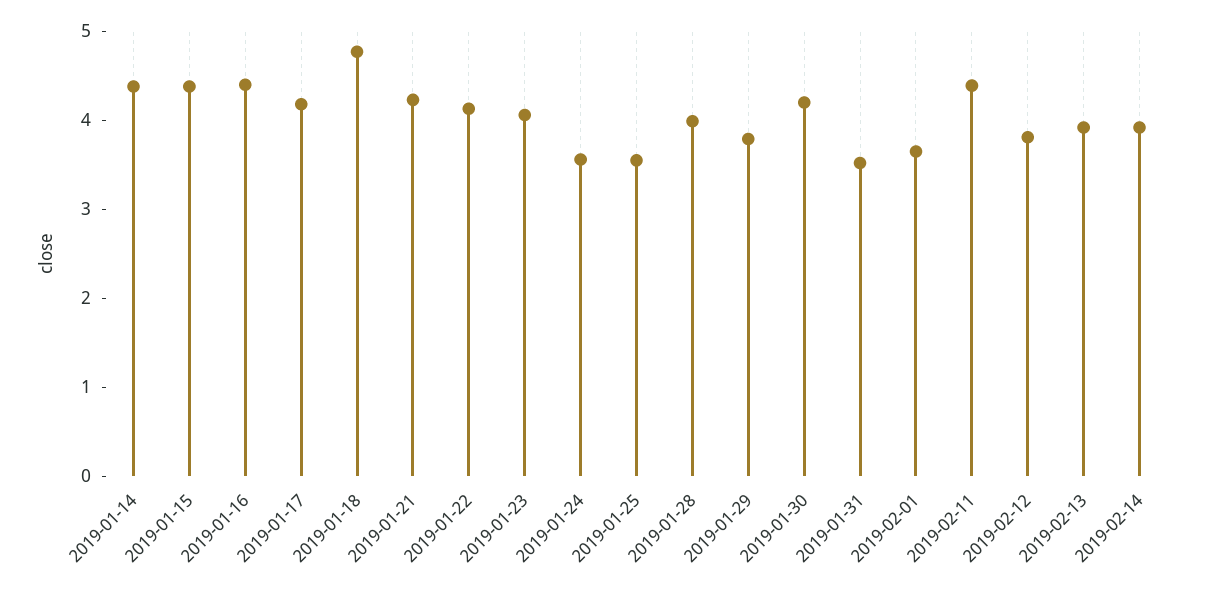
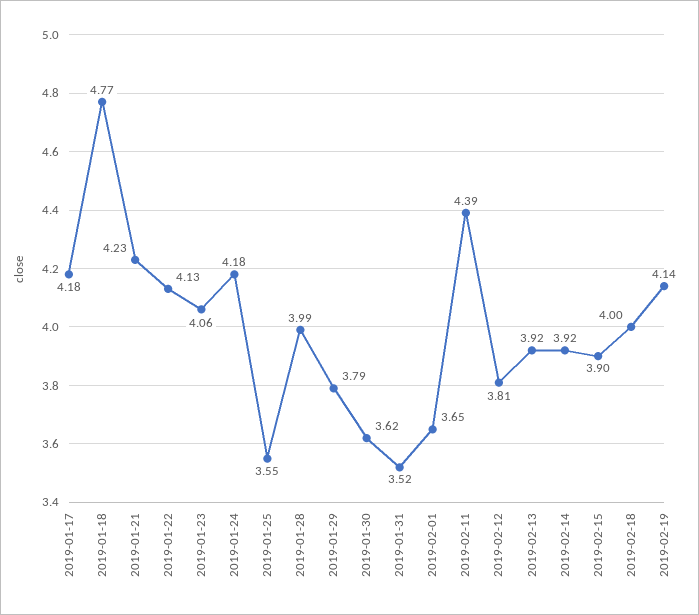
2019-01-14: 4.4 -> none
2019-01-15: 4.4 -> none
2019-01-16: 4.4 -> none
2019-01-24: 3.6 -> 4.18
2019-01-30: 4.2 -> 3.62
2019-02-15: none -> 3.9
2019-02-18: none -> 4
2019-02-19: none -> 4.14

